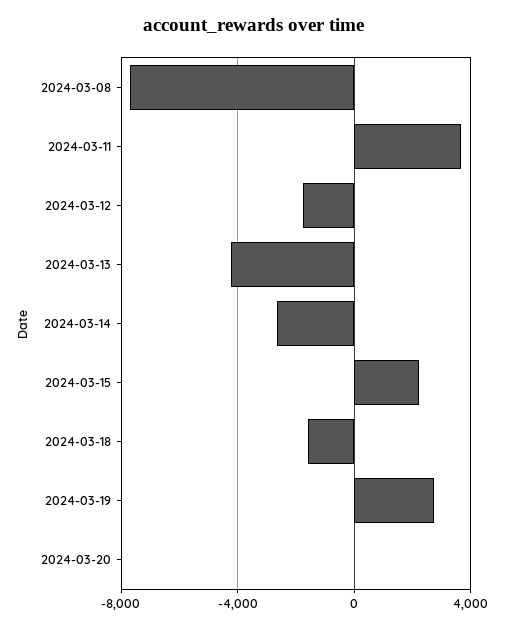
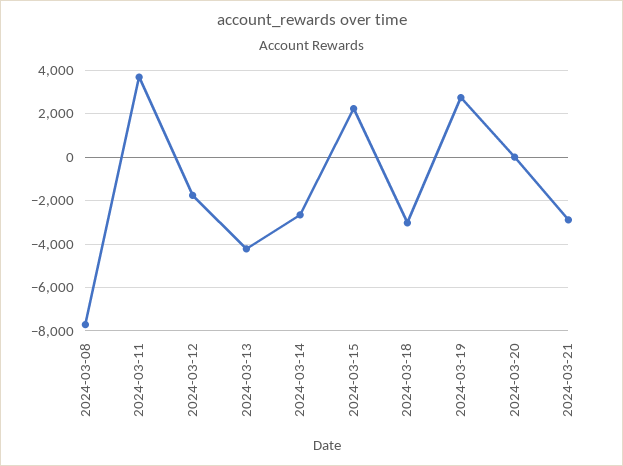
2024-03-18: -1500 -> -3000
2024-03-21: none -> -3000

